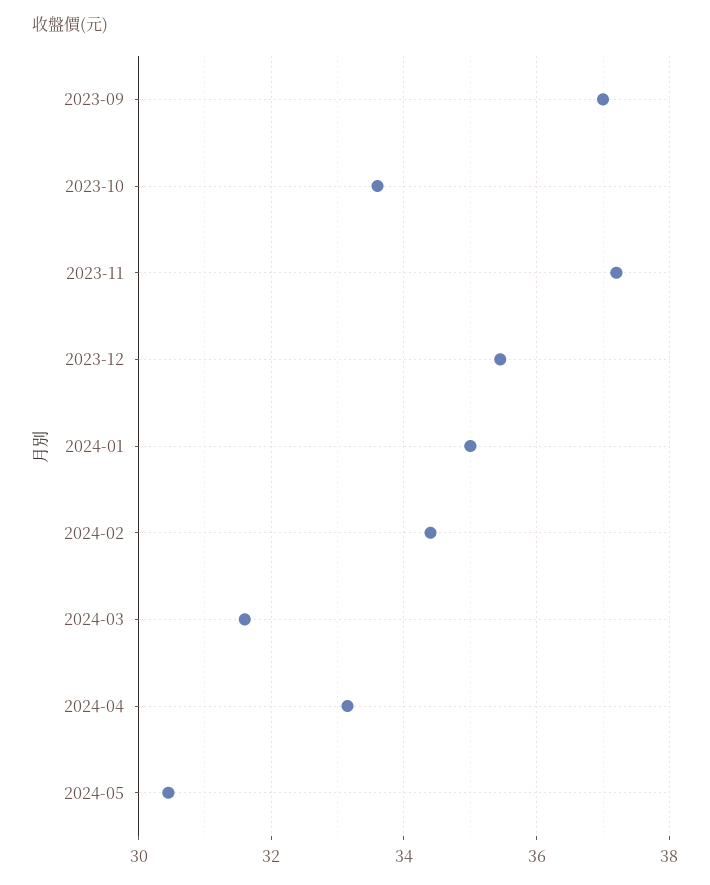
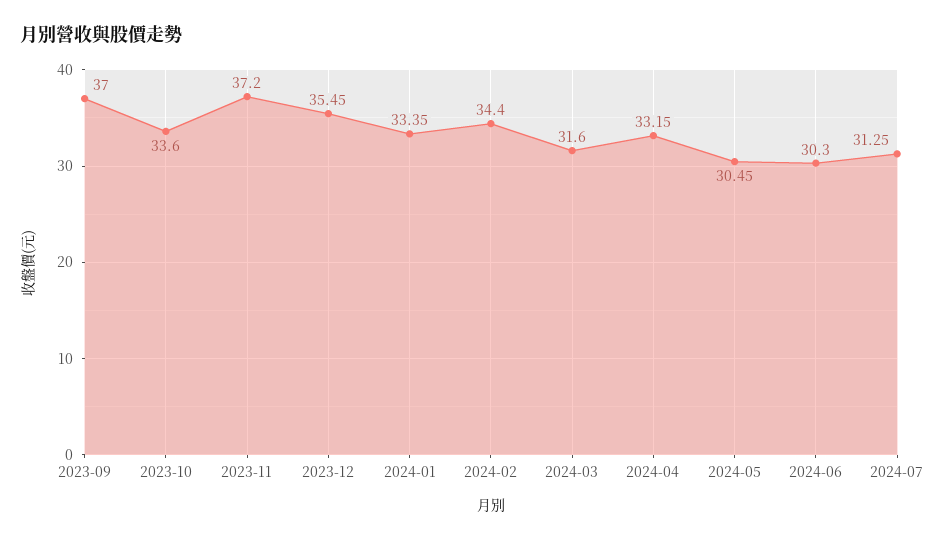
2024-01: 35 -> 33.35
2024-06: none -> 30.3
2024-07: none -> 31.25

